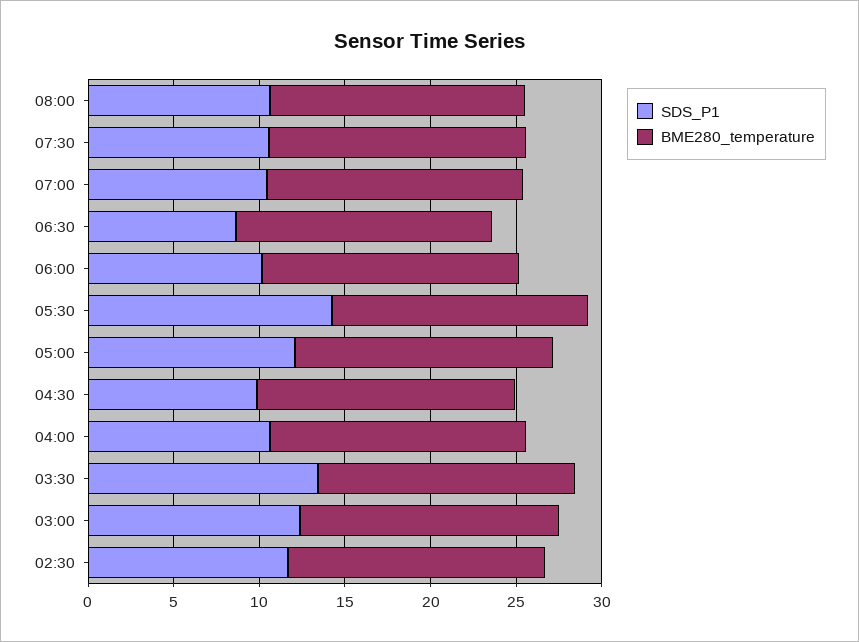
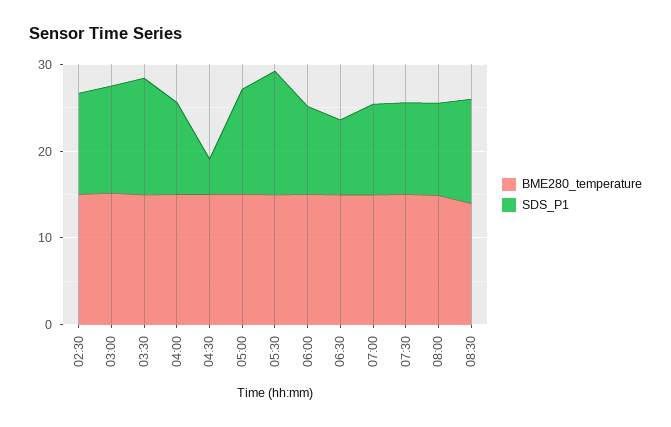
SDS_P1, 04:30: 10 -> 4
BME280_temperature, 08:30: none -> 14
SDS_P1, 08:30: none -> 12

